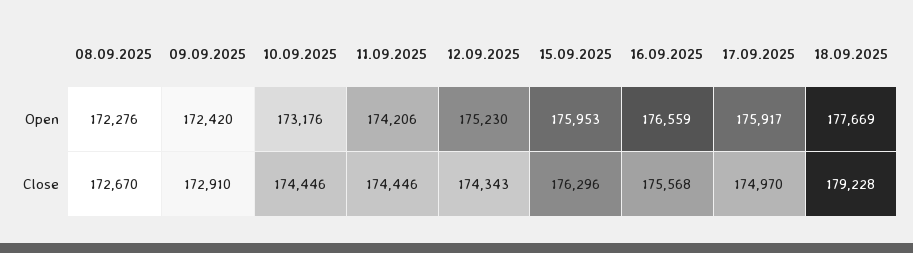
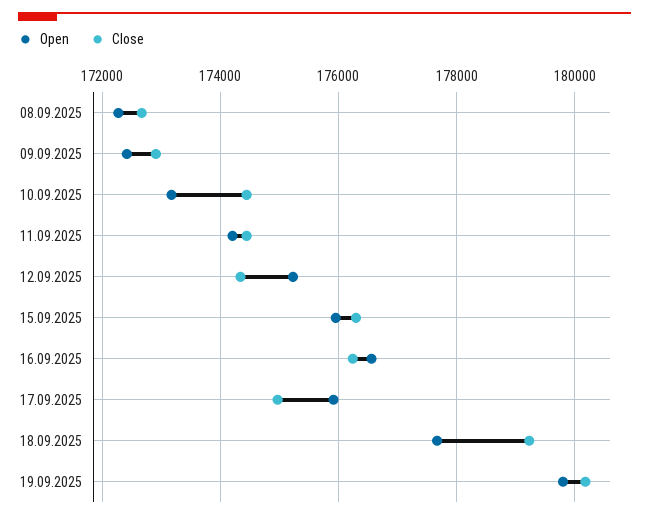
Close, 16.09.2025: 175568 -> 176200
Open, 19.09.2025: none -> 179800
Close, 19.09.2025: none -> 180200

